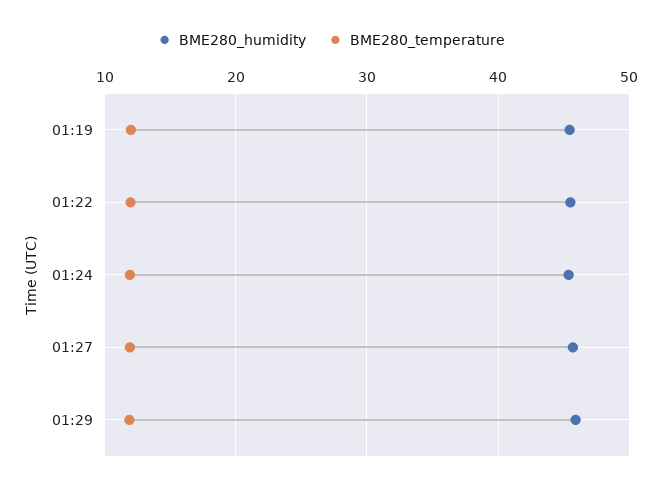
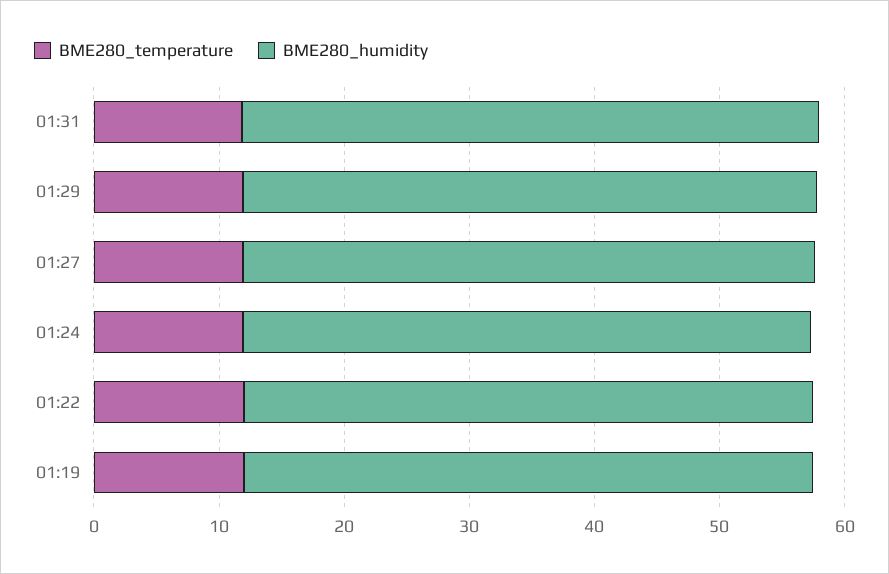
BME280_temperature, 01:31: none -> 12
BME280_humidity, 01:31: none -> 46

